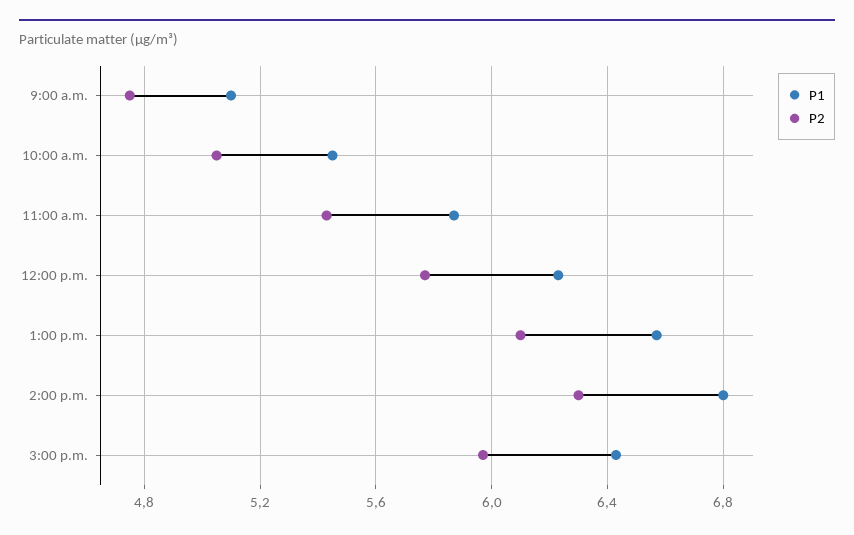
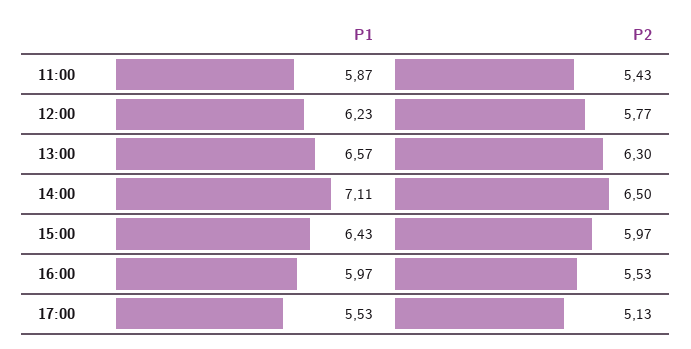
P1, 9:00 a.m.: 5.1 -> none
P2, 9:00 a.m.: 4.75 -> none
P1, 10:00 a.m.: 5.45 -> none
P2, 10:00 a.m.: 5.05 -> none
P2, 1:00 p.m.: 6.1 -> 6.3
P1, 2:00 p.m.: 6.8 -> 7.11
P2, 2:00 p.m.: 6.3 -> 6.5
P1, 16:00: none -> 5.97
P2, 16:00: none -> 5.53
P1, 17:00: none -> 5.53
P2, 17:00: none -> 5.13

